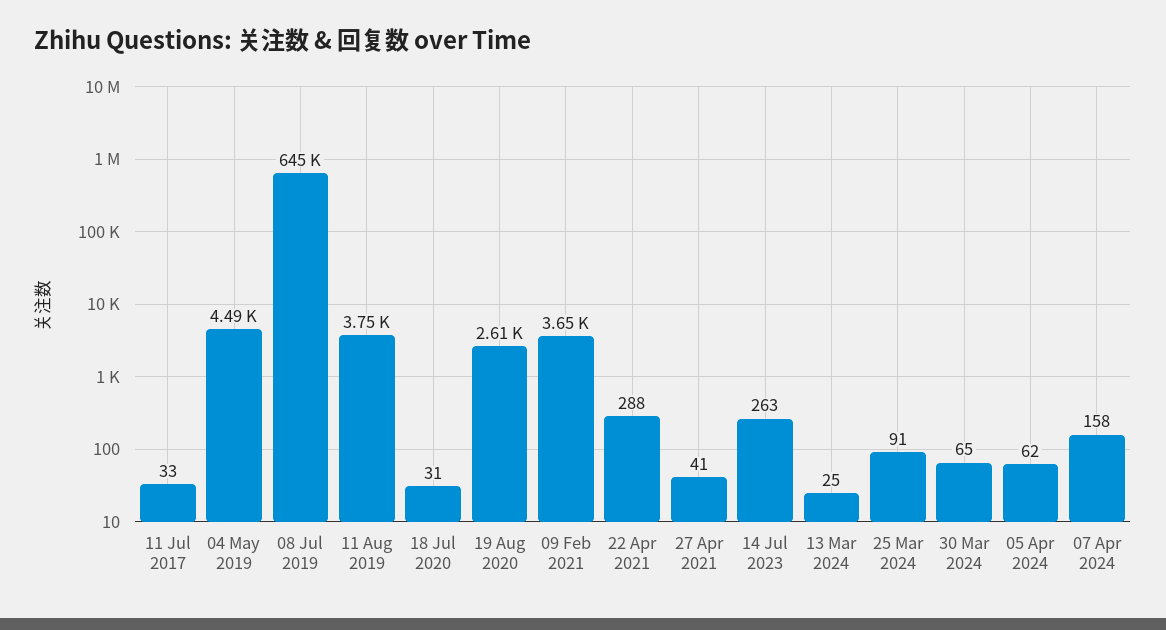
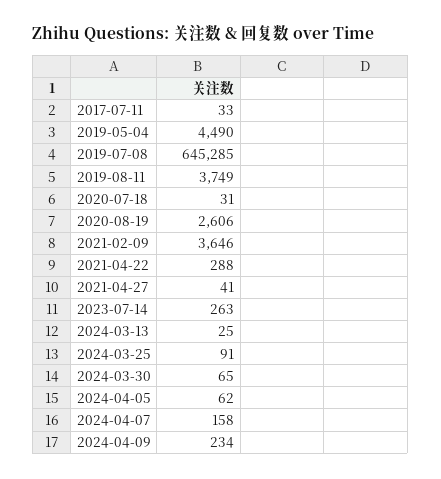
2024-04-09: none -> 234

